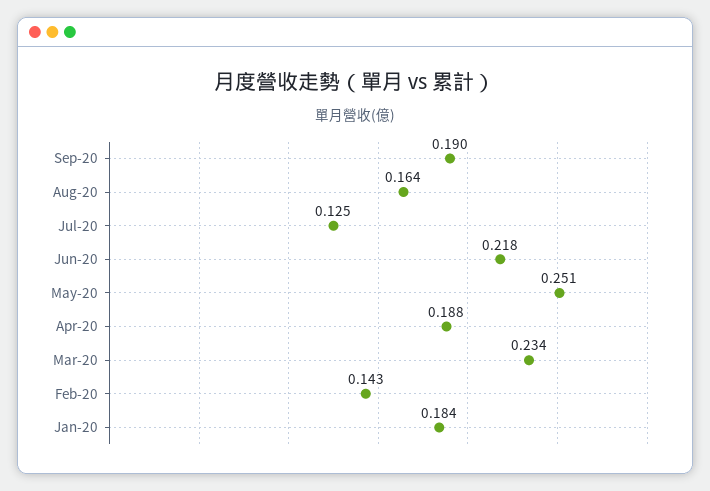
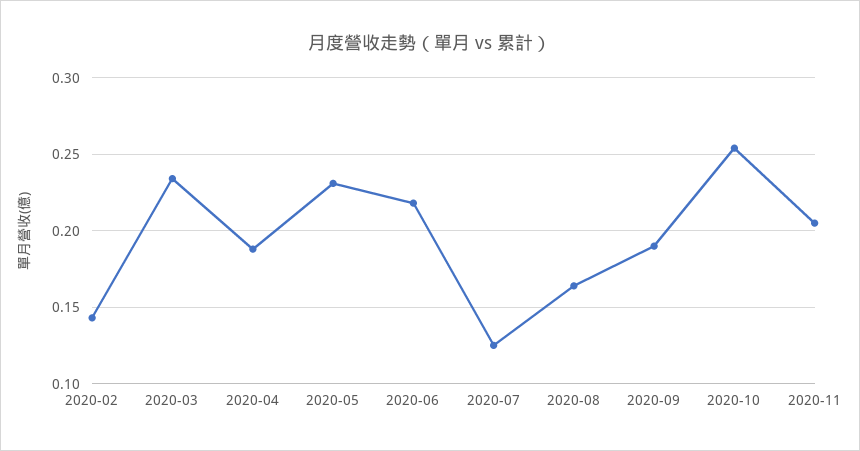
May-20: 0.251 -> 0.23
Jan-20: 0.184 -> none
2020-10: none -> 0.255
2020-11: none -> 0.205

